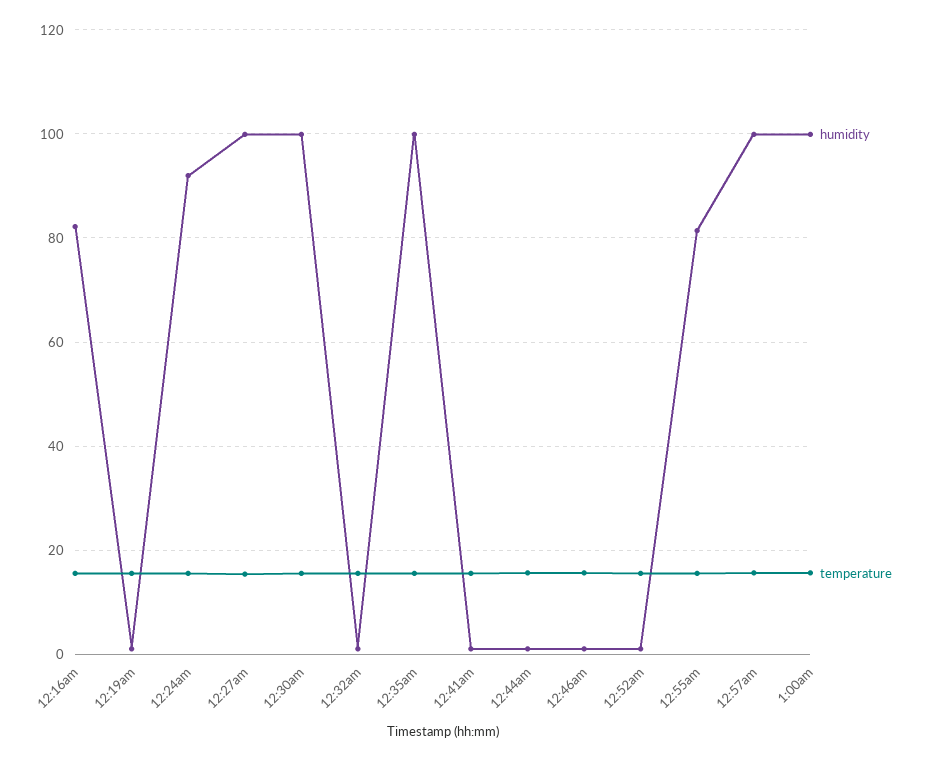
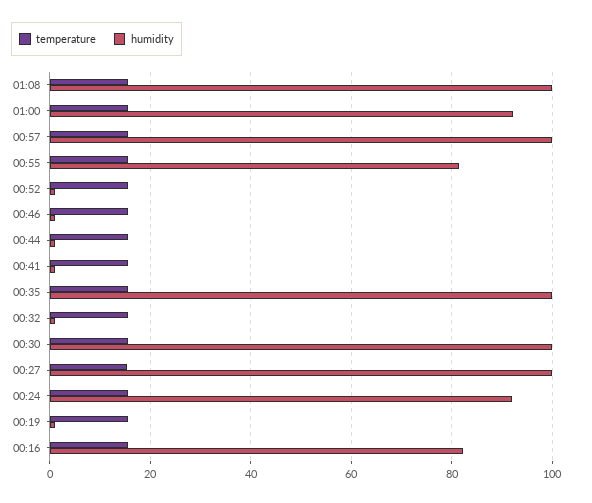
humidity, 1:00am: 100 -> 92
temperature, 01:08: none -> 16
humidity, 01:08: none -> 100

